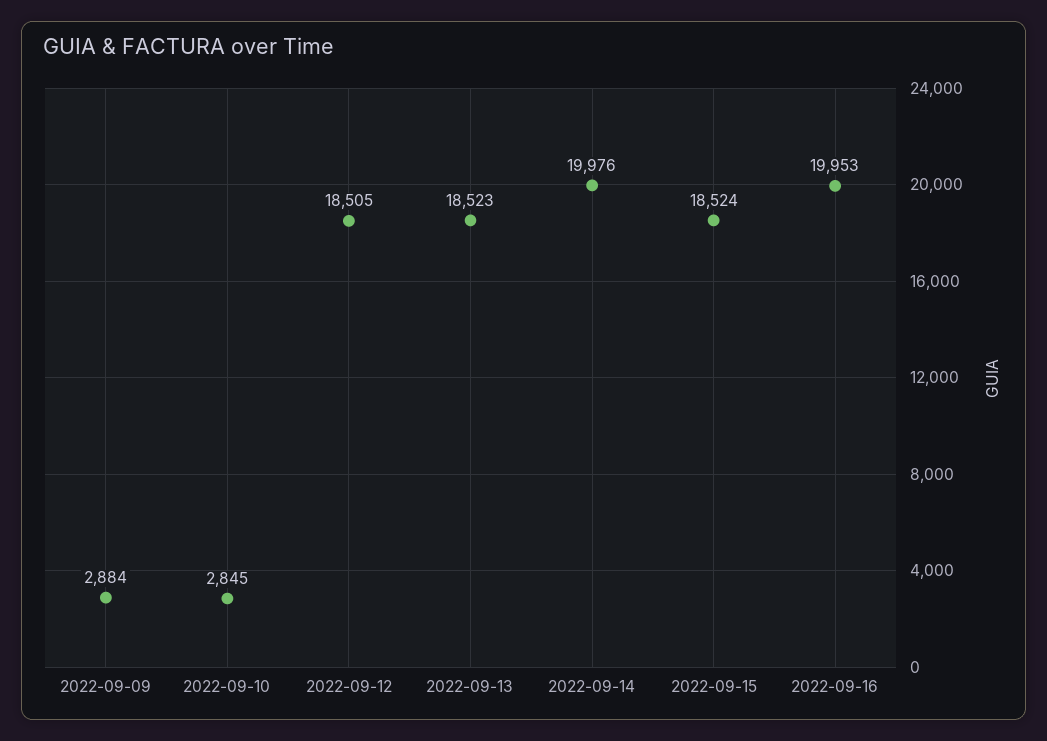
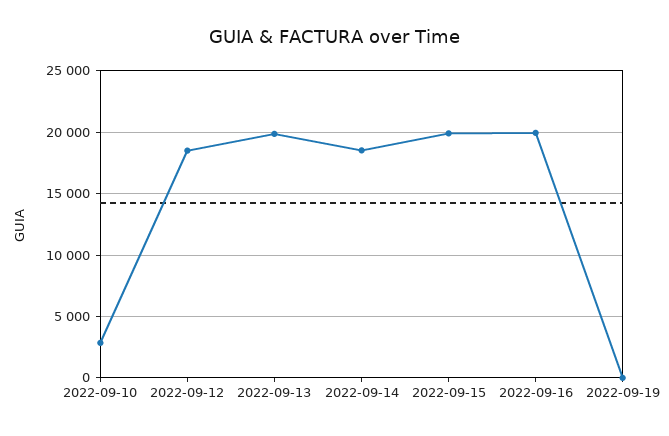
2022-09-09: 2884 -> none
2022-09-13: 18523 -> 20000
2022-09-14: 19976 -> 18500
2022-09-15: 18524 -> 20000
2022-09-19: none -> 0

